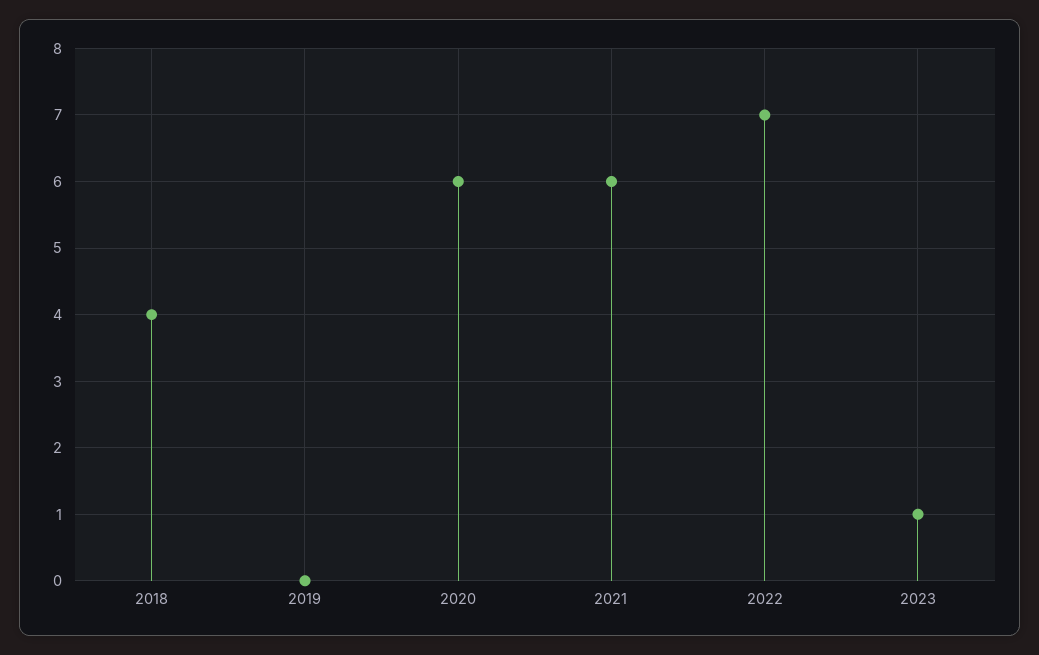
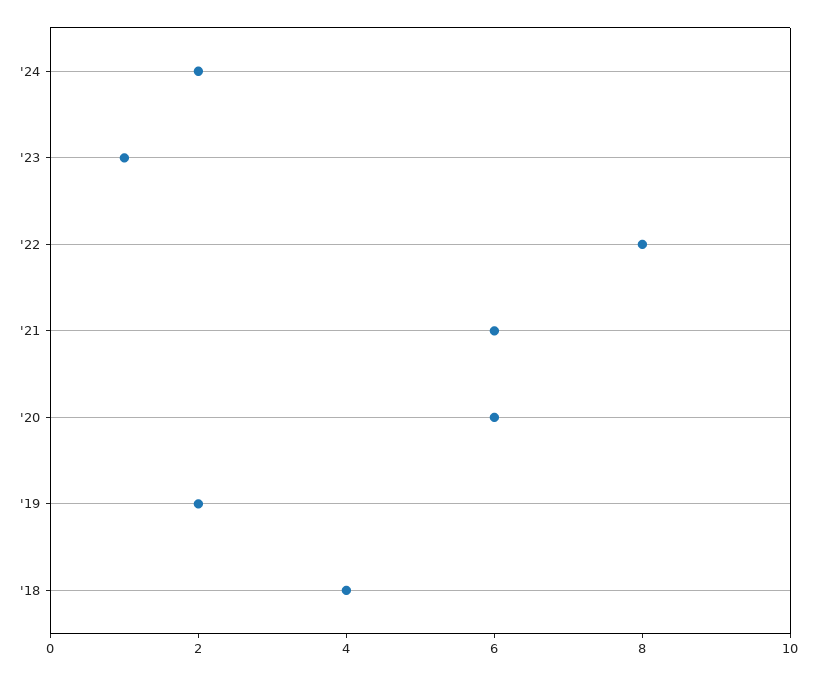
2019: 0 -> 2
2022: 7 -> 8
'24: none -> 2

